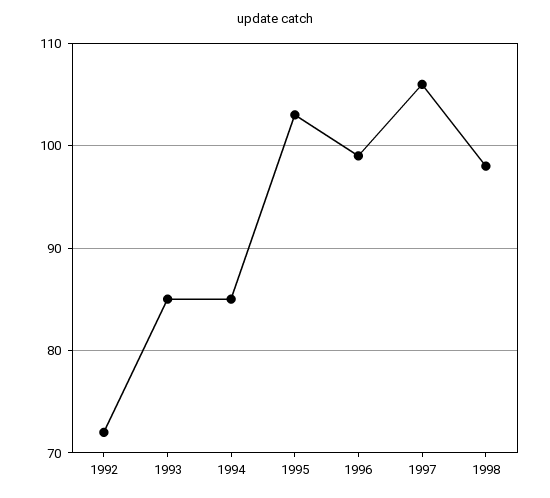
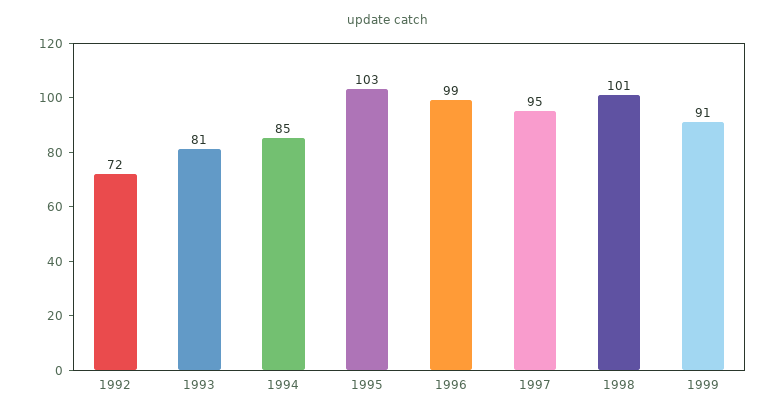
1993: 85 -> 81
1997: 106 -> 95
1998: 98 -> 101
1999: none -> 91

